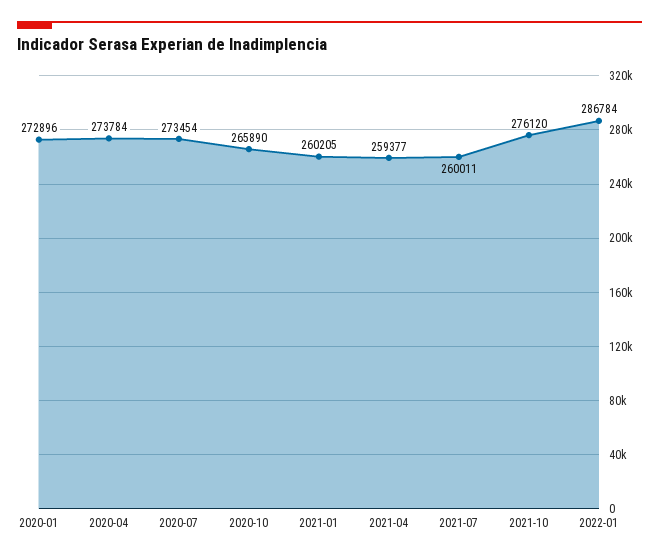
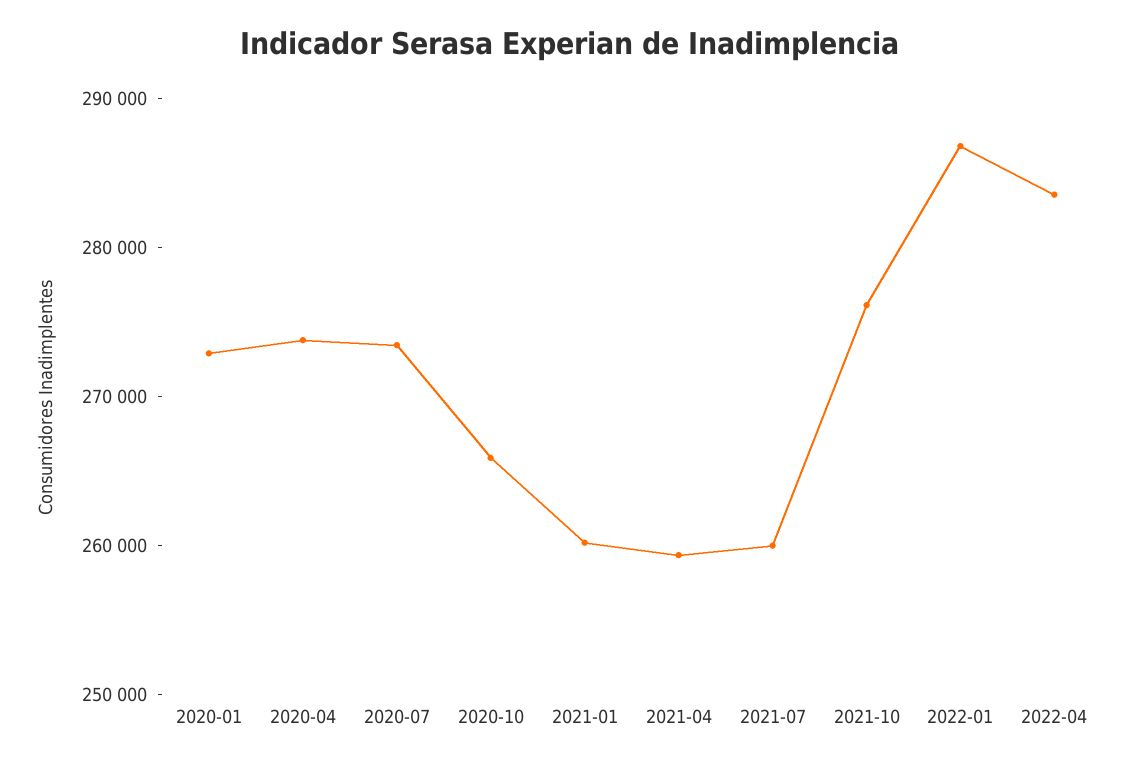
2022-04: none -> 284000

